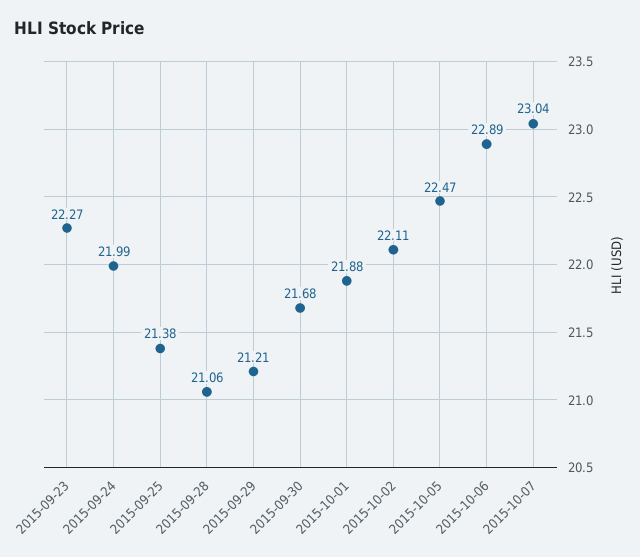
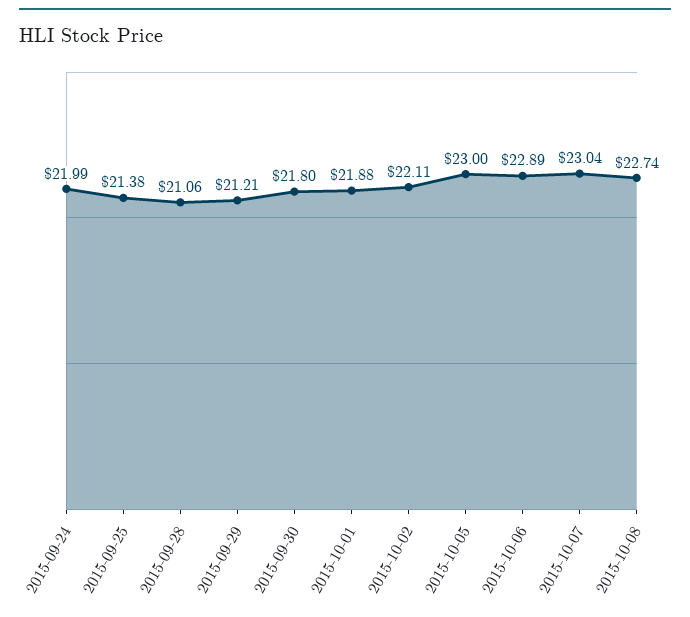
2015-09-23: 22.27 -> none
2015-09-30: 21.68 -> 21.8
2015-10-05: 22.47 -> 23
2015-10-08: none -> 22.74

